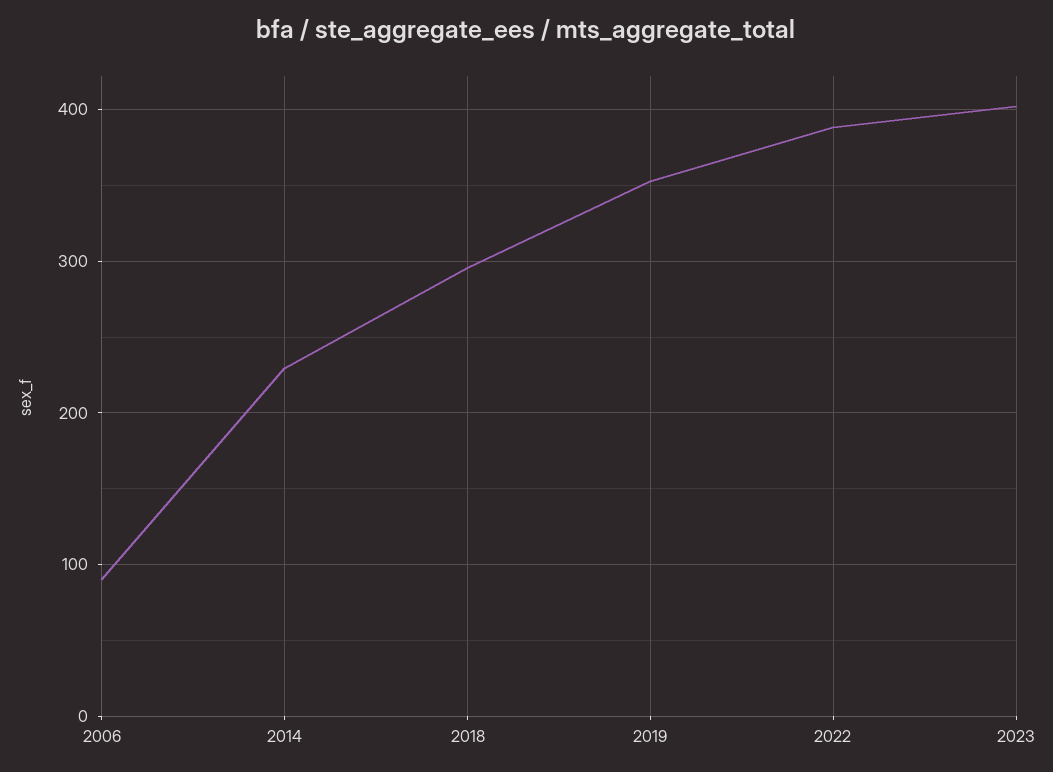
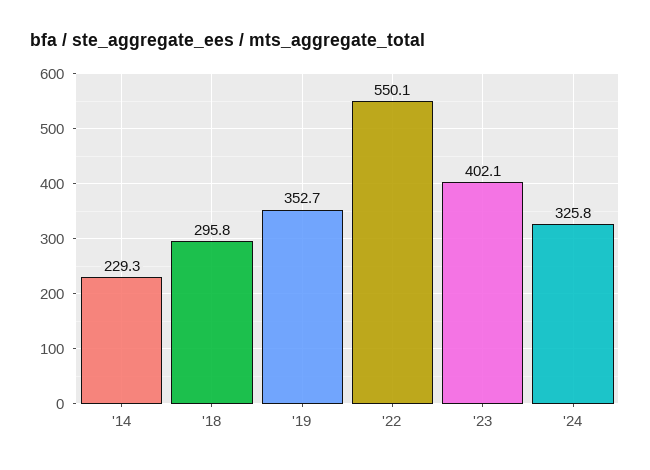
2006: 90 -> none
2022: 390 -> 550.1
'24: none -> 325.8

